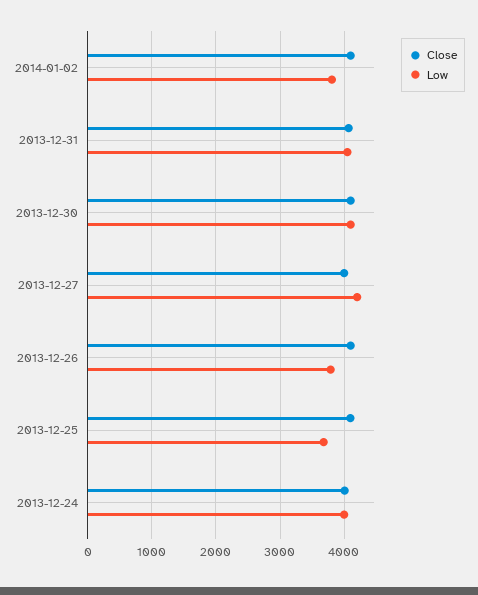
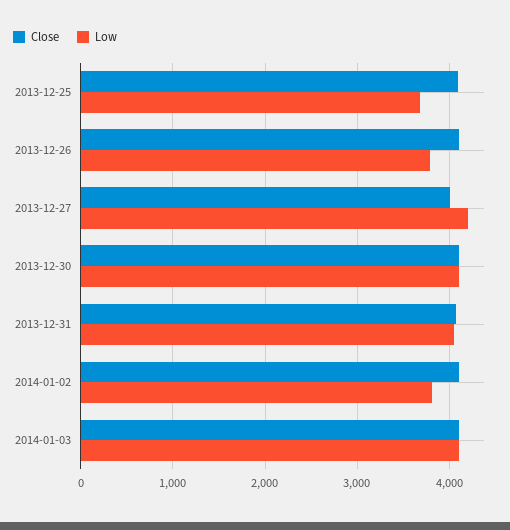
Close, 2013-12-24: 4000 -> none
Low, 2013-12-24: 4000 -> none
Close, 2014-01-03: none -> 4100
Low, 2014-01-03: none -> 4100

